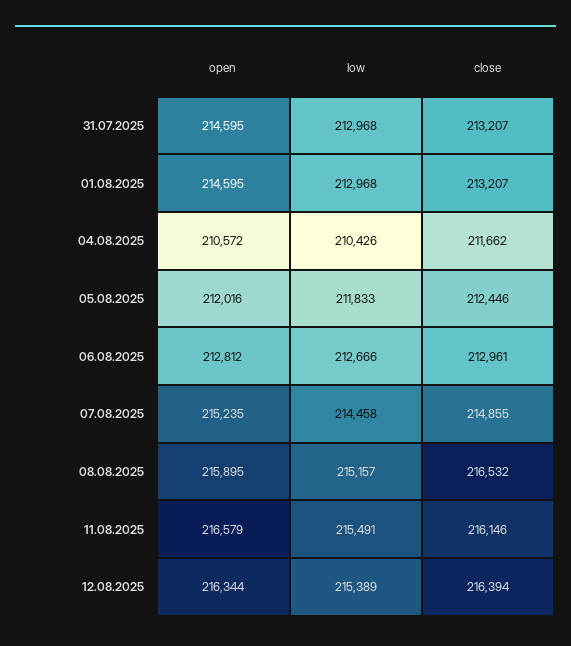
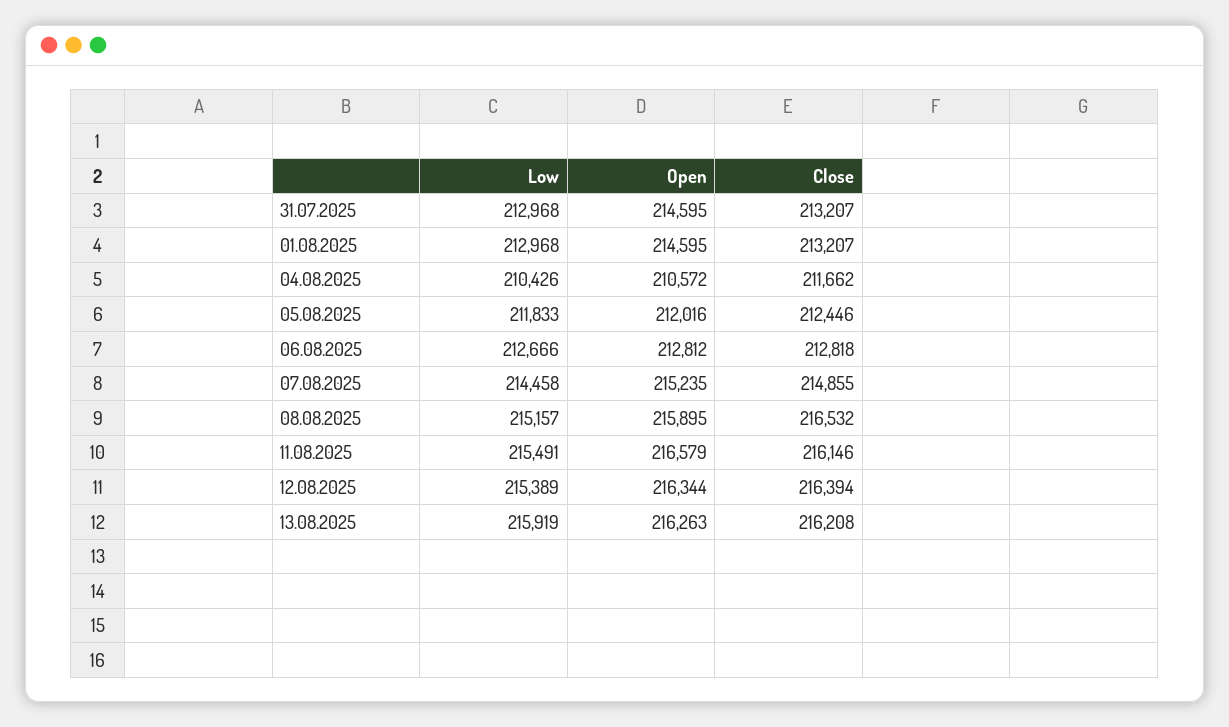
close, 06.08.2025: 212961 -> 212818
low, 13.08.2025: none -> 215919
open, 13.08.2025: none -> 216263
close, 13.08.2025: none -> 216208

